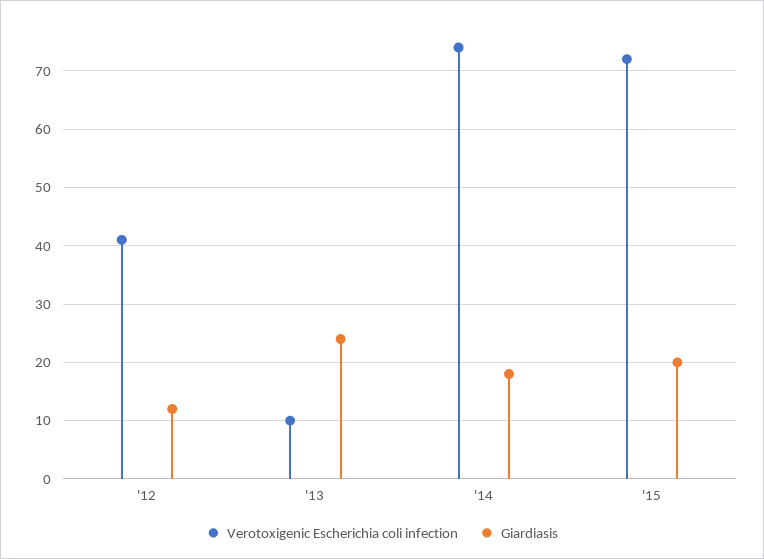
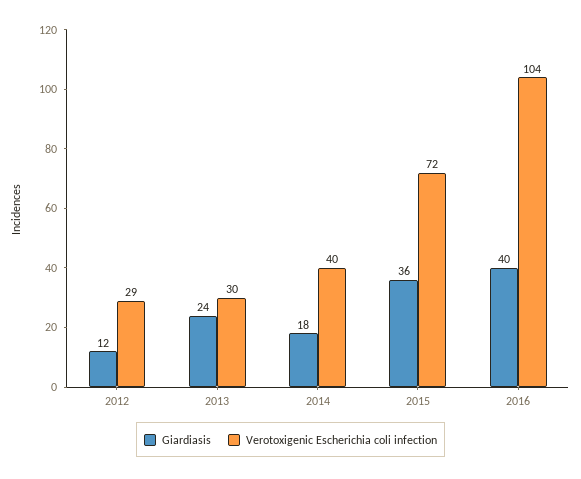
Verotoxigenic Escherichia coli infection, '12: 40 -> 29
Verotoxigenic Escherichia coli infection, '13: 10 -> 30
Verotoxigenic Escherichia coli infection, '14: 75 -> 40
Giardiasis, '15: 20 -> 36
Giardiasis, 2016: none -> 40
Verotoxigenic Escherichia coli infection, 2016: none -> 104

